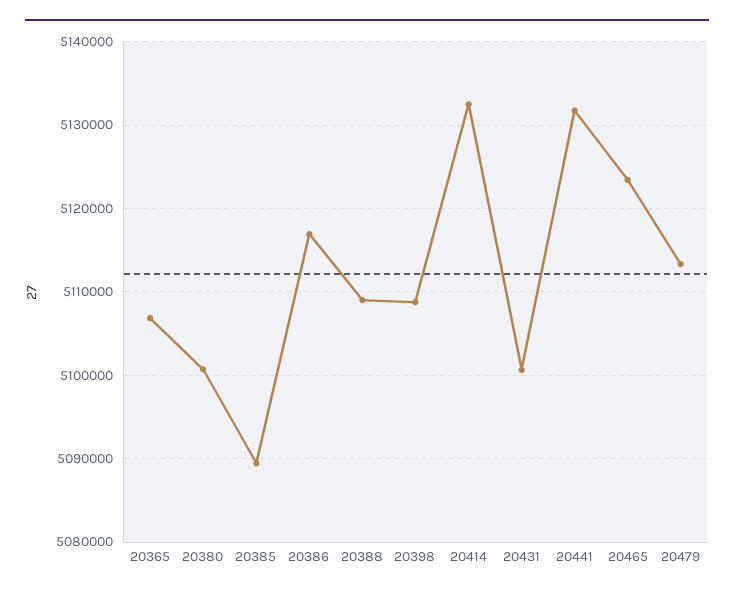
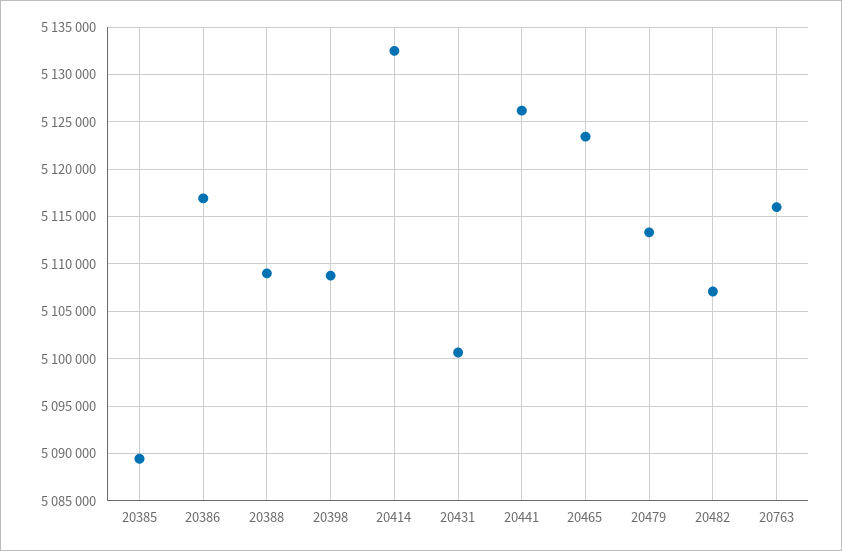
20365: 5107000 -> none
20380: 5101000 -> none
20441: 5132000 -> 5126000
20482: none -> 5107000
20763: none -> 5116000

